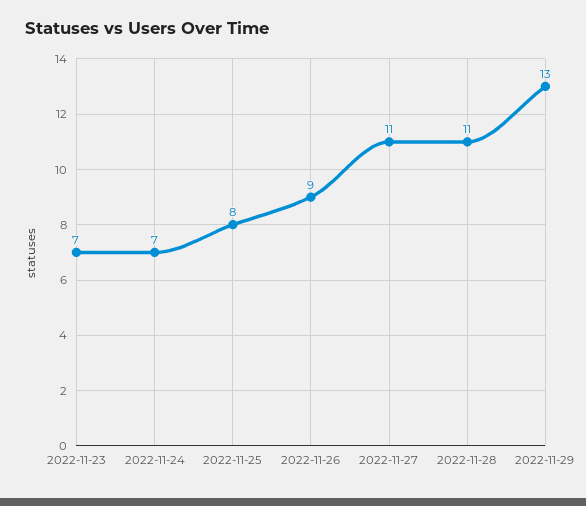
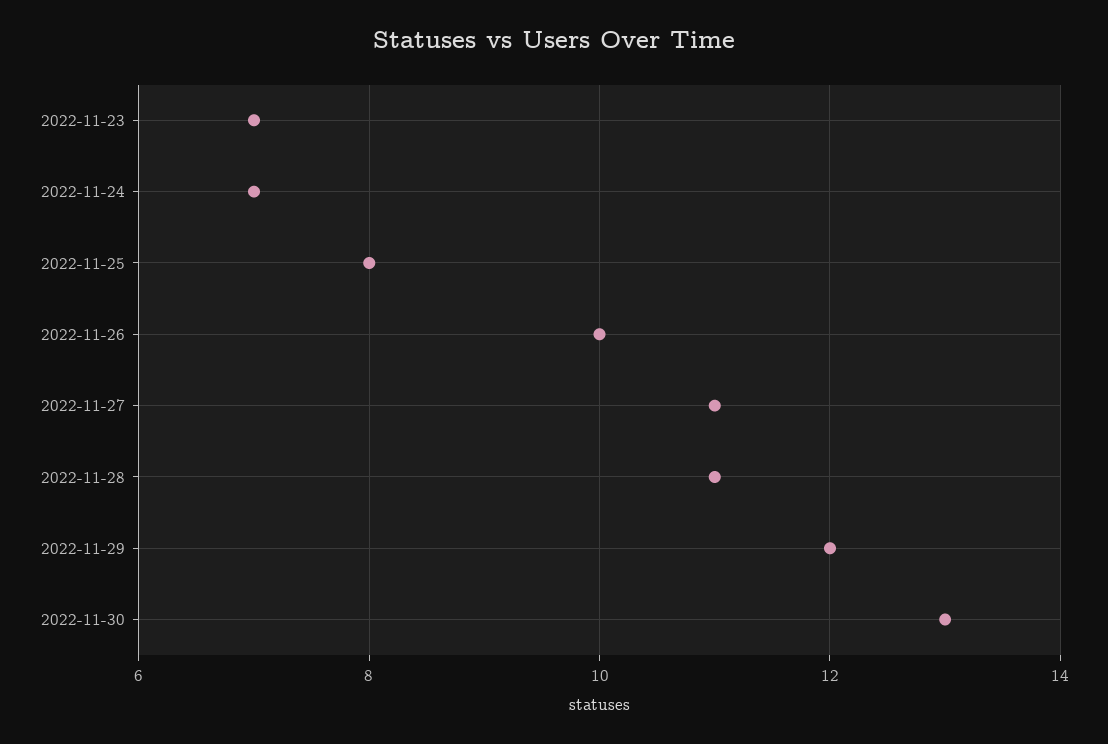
2022-11-26: 9 -> 10
2022-11-29: 13 -> 12
2022-11-30: none -> 13

